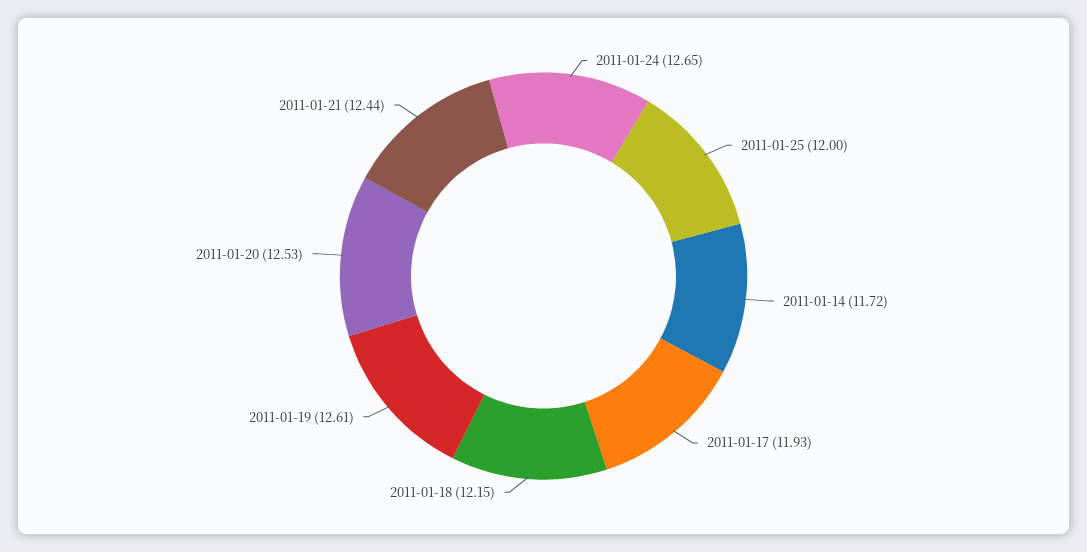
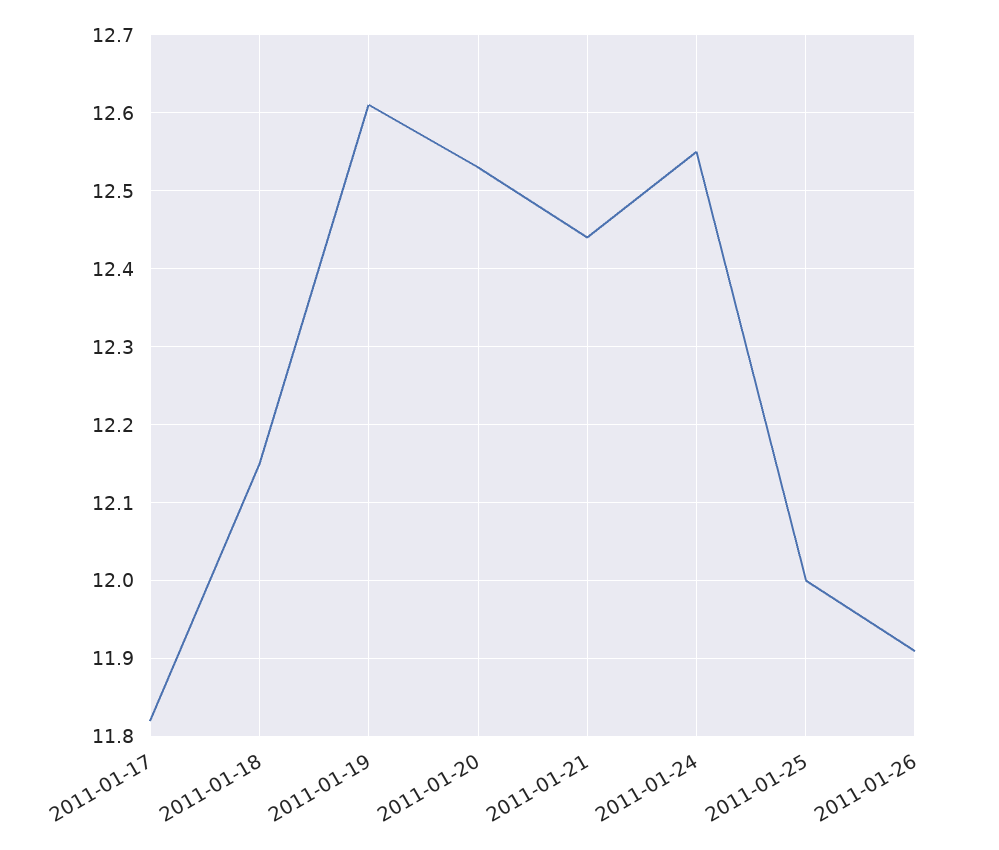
2011-01-24: 12.65 -> 12.55
2011-01-14: 11.72 -> none
2011-01-17: 11.93 -> 11.82
2011-01-26: none -> 11.91

